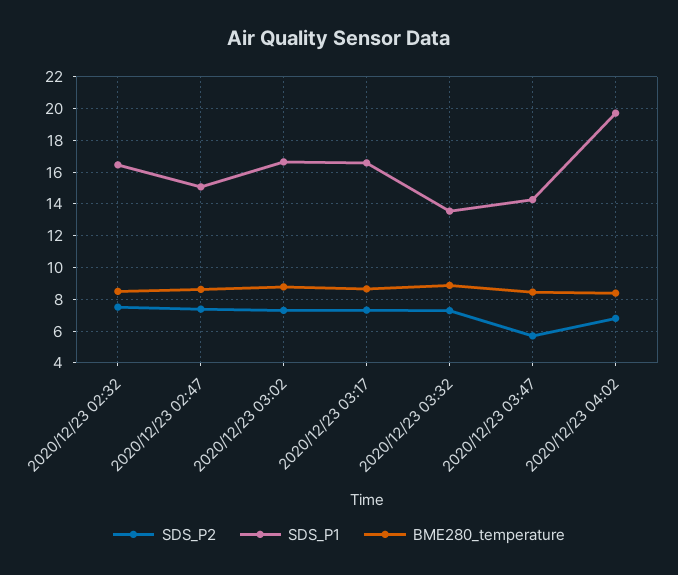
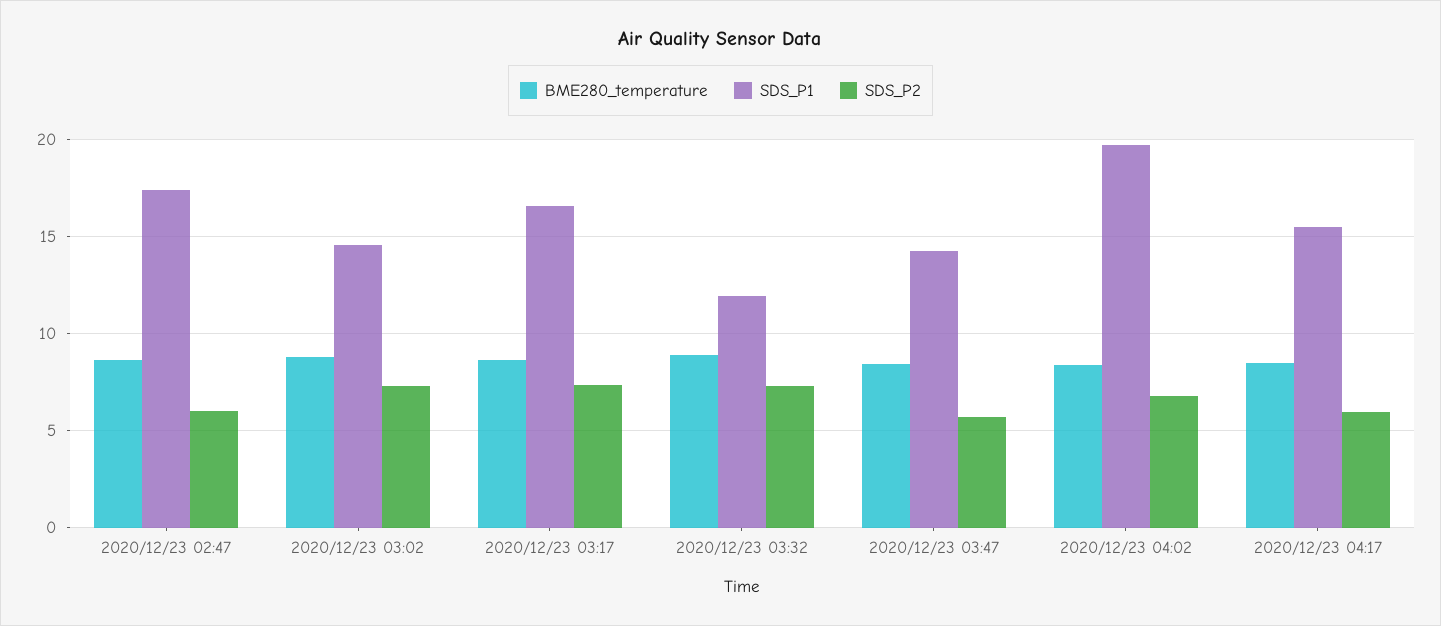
SDS_P2, 2020/12/23 02:32: 7.5 -> none
SDS_P1, 2020/12/23 02:32: 16.5 -> none
BME280_temperature, 2020/12/23 02:32: 8.5 -> none
SDS_P2, 2020/12/23 02:47: 7.5 -> 6
SDS_P1, 2020/12/23 02:47: 15 -> 17.5
SDS_P1, 2020/12/23 03:02: 16.5 -> 14.5
SDS_P1, 2020/12/23 03:32: 13.5 -> 12
BME280_temperature, 2020/12/23 04:17: none -> 8.5
SDS_P1, 2020/12/23 04:17: none -> 15.5
SDS_P2, 2020/12/23 04:17: none -> 6

